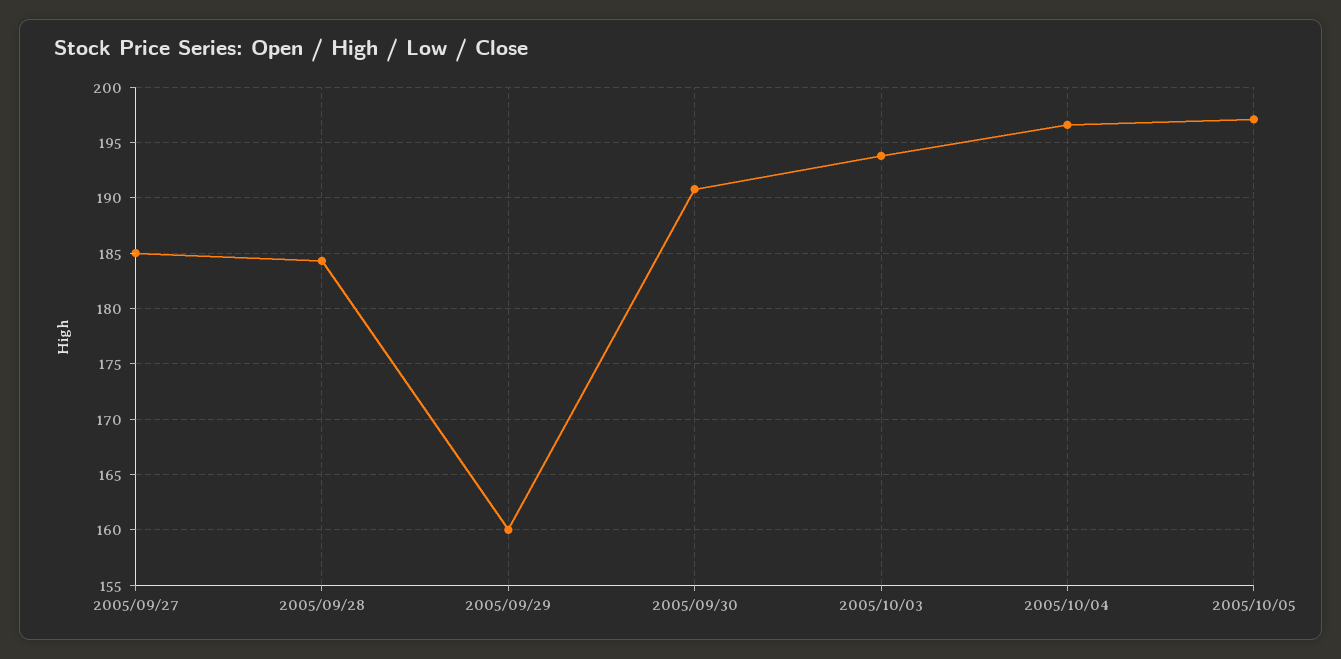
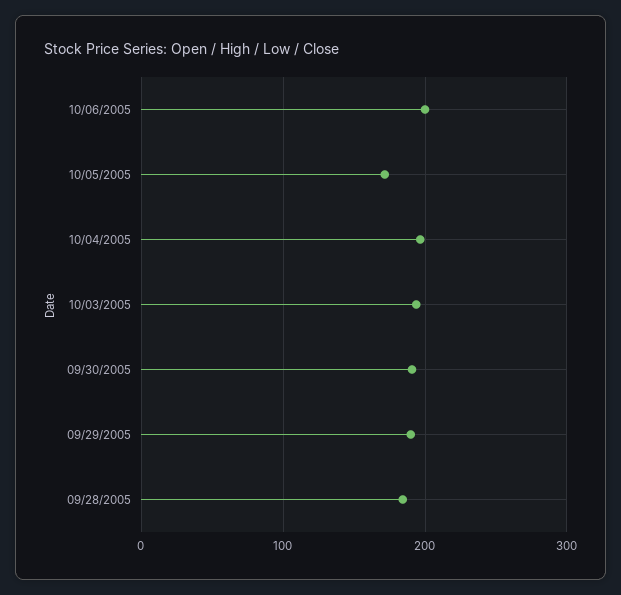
2005/09/27: 185 -> none
2005/09/29: 160 -> 190
2005/10/05: 197 -> 170
10/06/2005: none -> 200

